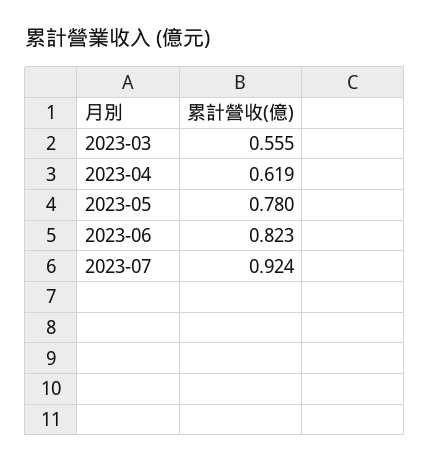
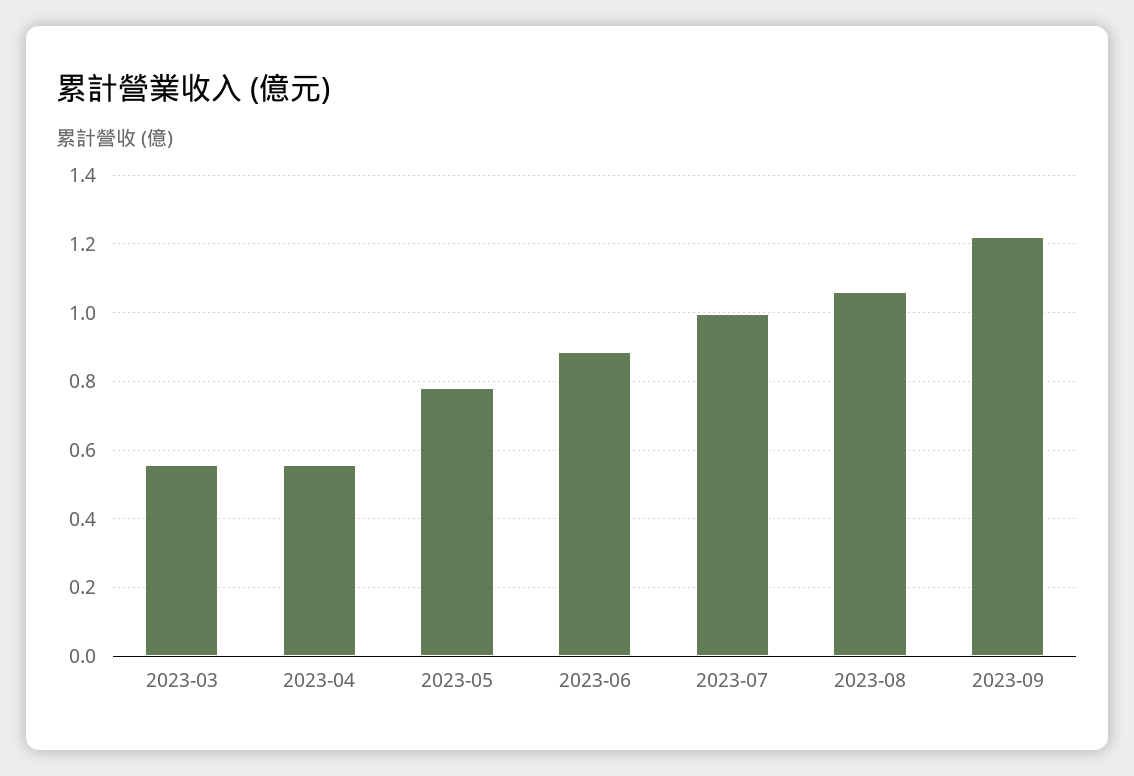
2023-04: 0.619 -> 0.56
2023-06: 0.823 -> 0.88
2023-07: 0.924 -> 1
2023-08: none -> 1.06
2023-09: none -> 1.22

